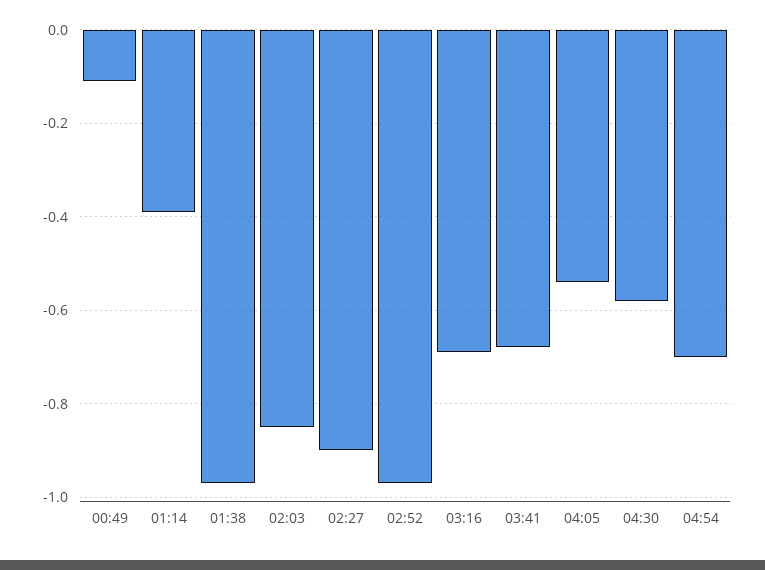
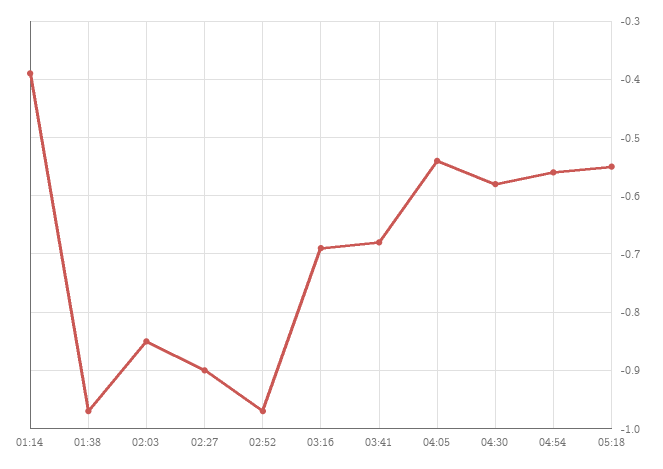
00:49: -0.1 -> none
04:54: -0.7 -> -0.55
05:18: none -> -0.55

